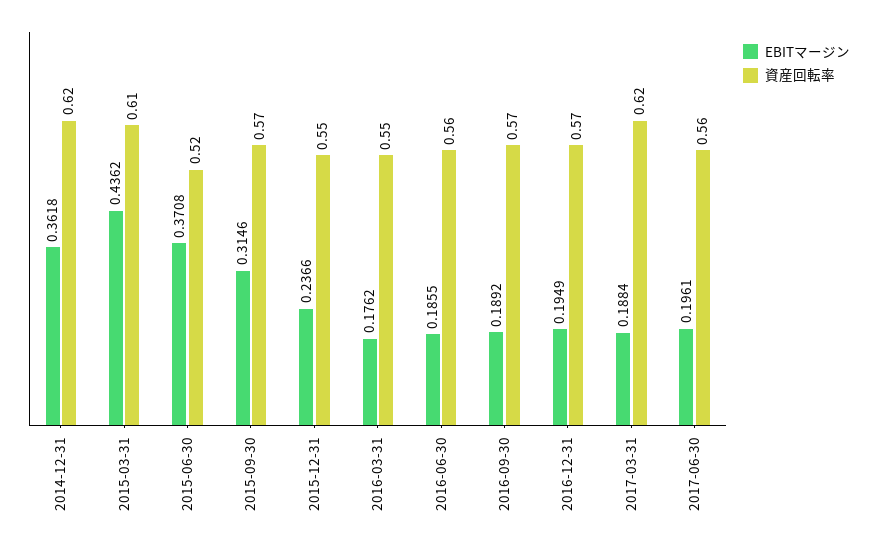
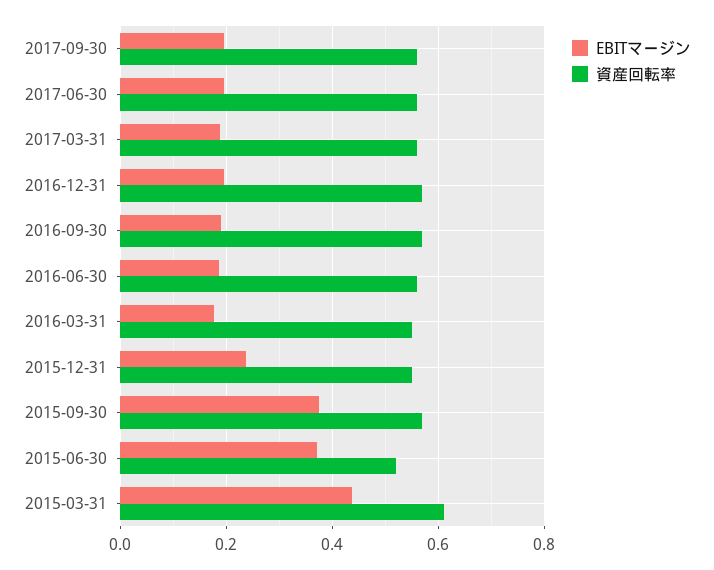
EBITマージン, 2014-12-31: 0.3618 -> none
資産回転率, 2014-12-31: 0.62 -> none
EBITマージン, 2015-09-30: 0.3146 -> 0.38
資産回転率, 2017-03-31: 0.62 -> 0.56
EBITマージン, 2017-09-30: none -> 0.2
資産回転率, 2017-09-30: none -> 0.56

